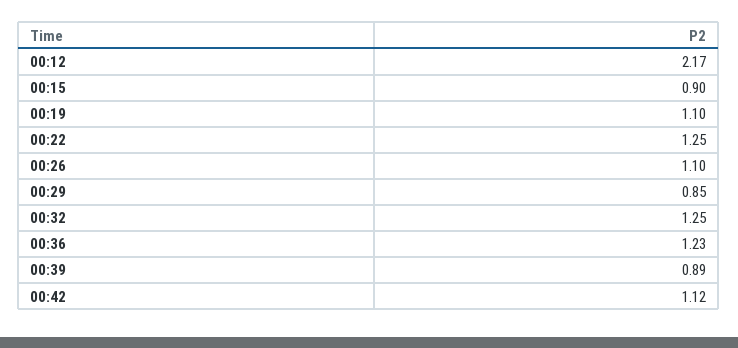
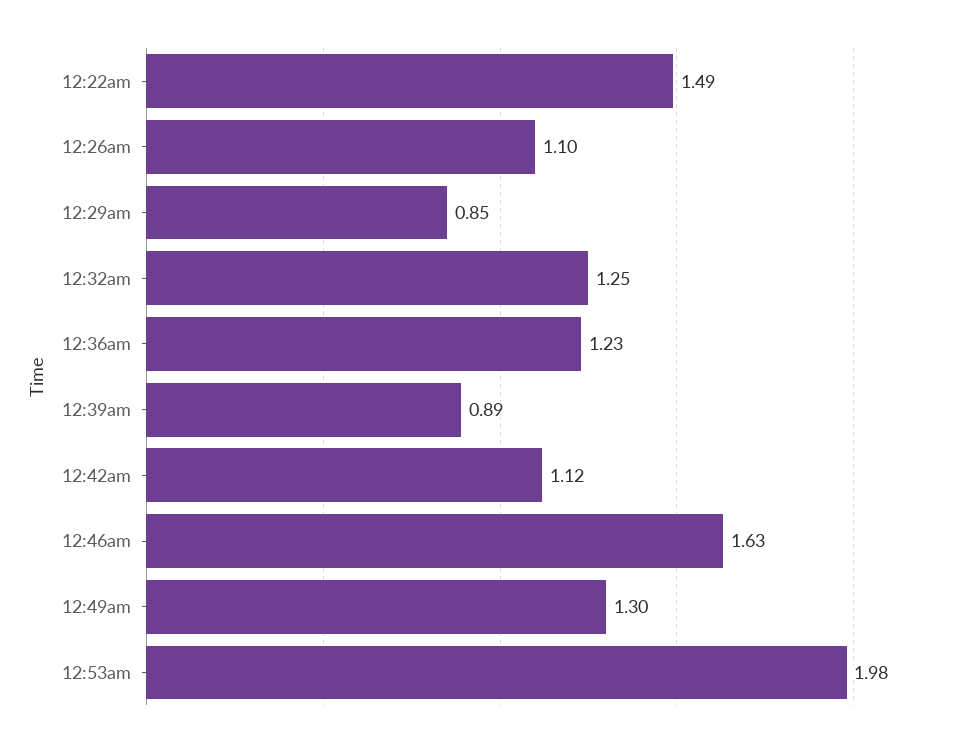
00:12: 2.17 -> none
00:15: 0.9 -> none
00:19: 1.1 -> none
00:22: 1.25 -> 1.49
12:46am: none -> 1.63
12:49am: none -> 1.3
12:53am: none -> 1.98

